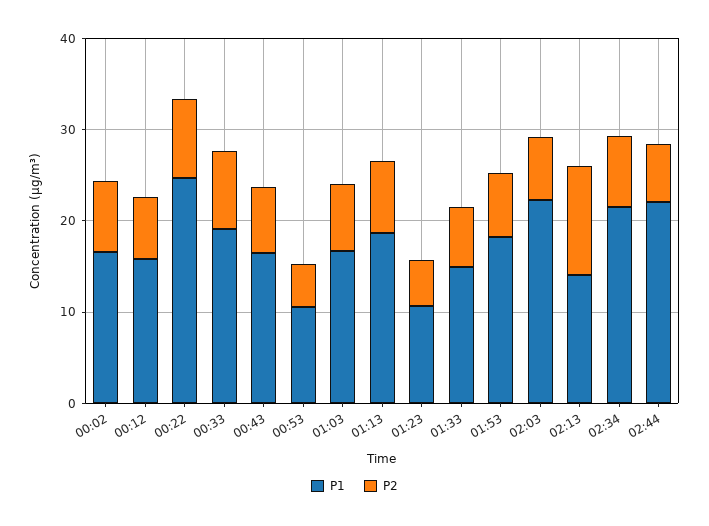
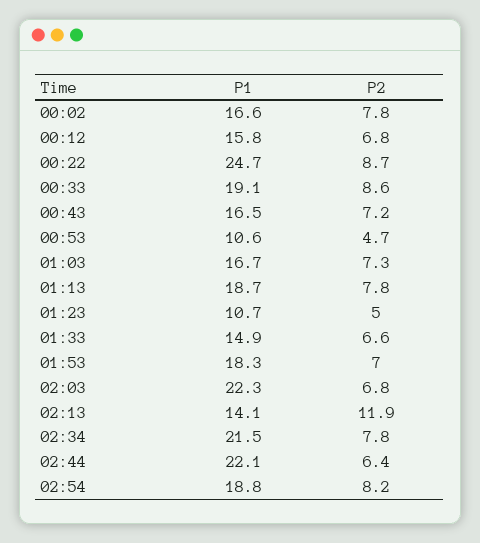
P1, 02:54: none -> 18.8
P2, 02:54: none -> 8.2

